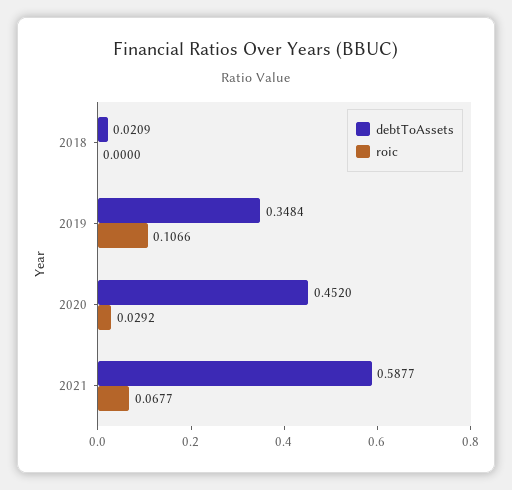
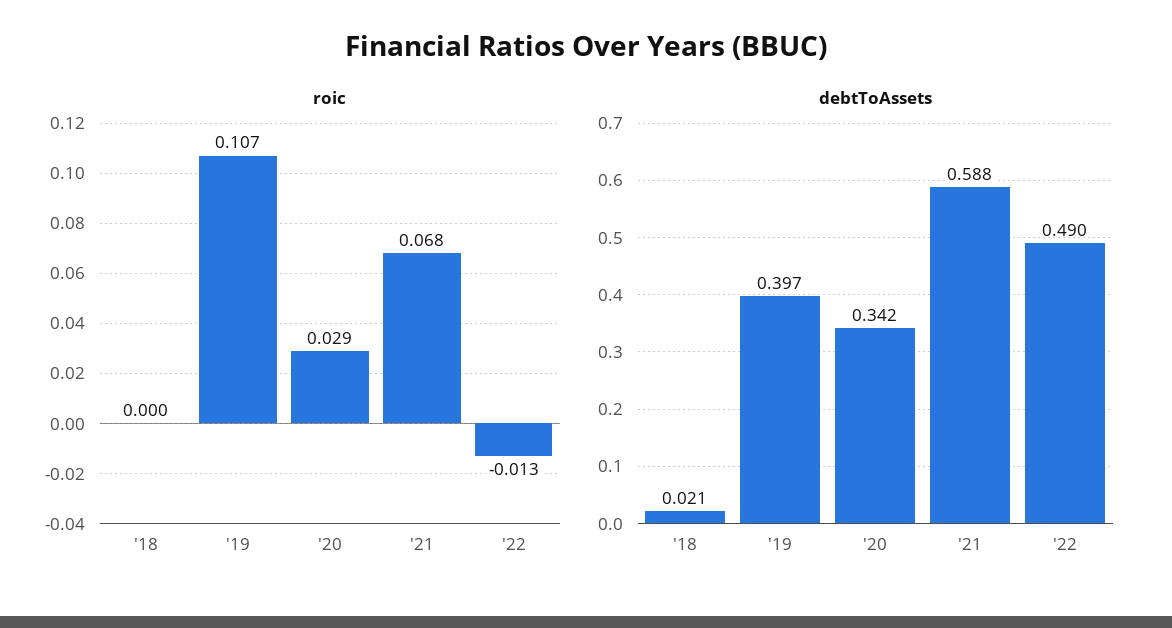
debtToAssets, 2019: 0.3484 -> 0.397
debtToAssets, 2020: 0.452 -> 0.342
roic, '22: none -> -0.013
debtToAssets, '22: none -> 0.49

